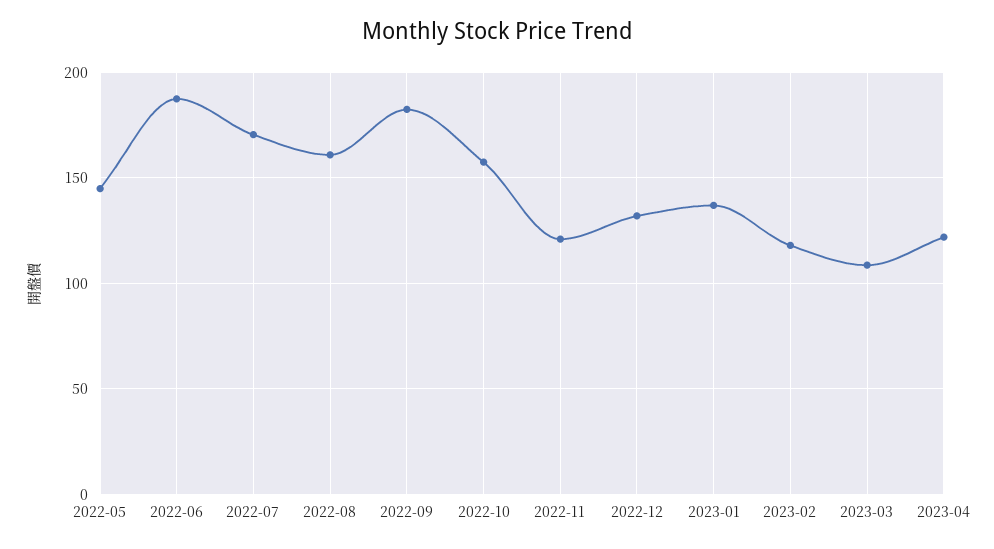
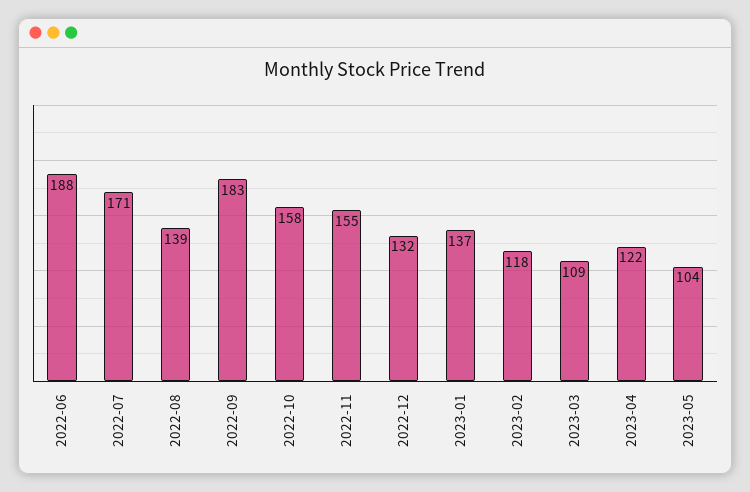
2022-05: 145 -> none
2022-08: 160 -> 139
2022-11: 120 -> 155
2023-05: none -> 104

